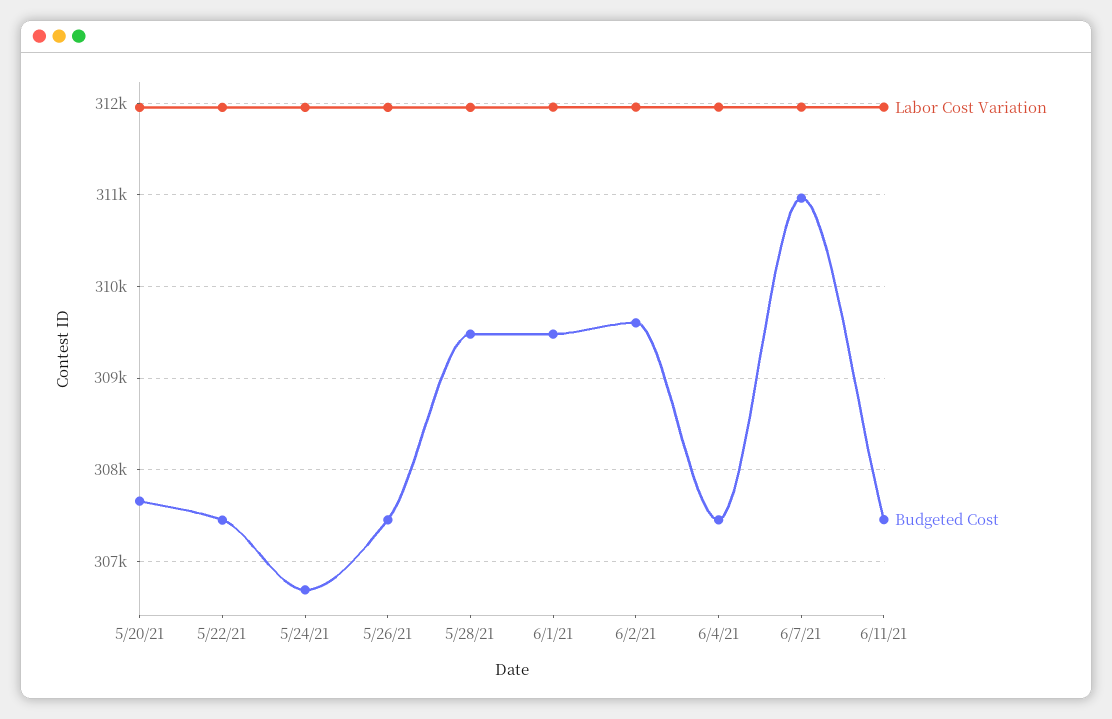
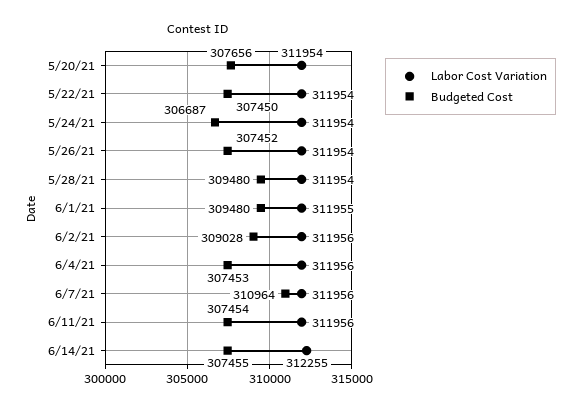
Budgeted Cost, 6/2/21: 309600 -> 309028
Labor Cost Variation, 6/14/21: none -> 312255
Budgeted Cost, 6/14/21: none -> 307455

